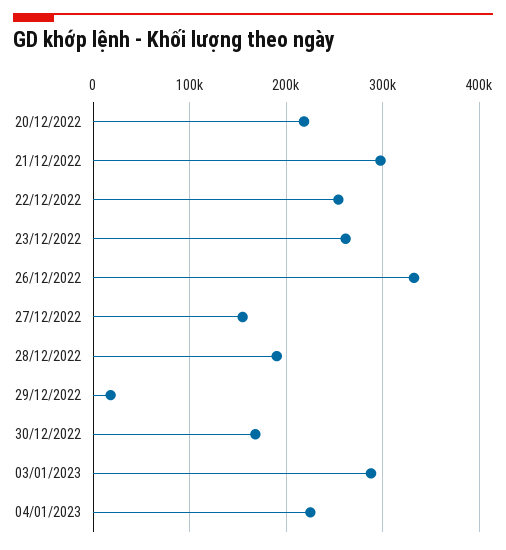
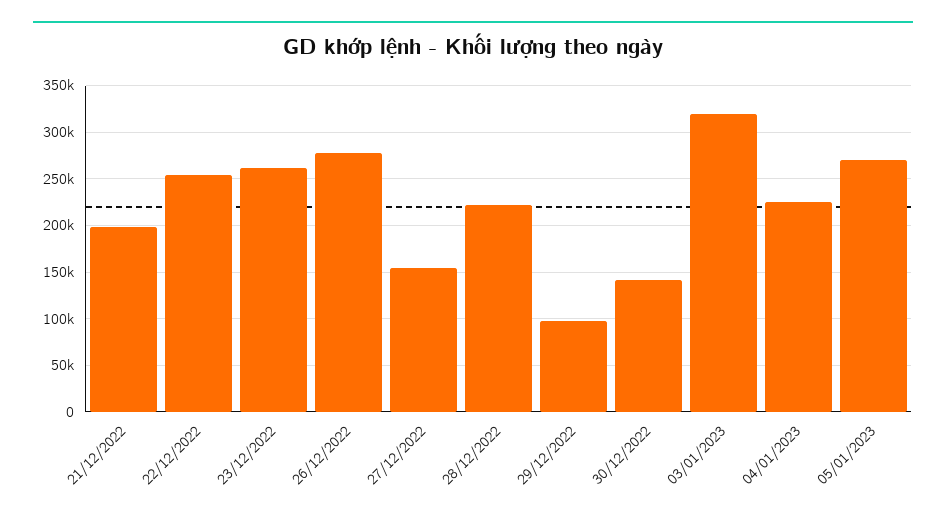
20/12/2022: 220000 -> none
21/12/2022: 300000 -> 200000
26/12/2022: 330000 -> 280000
28/12/2022: 190000 -> 220000
29/12/2022: 20000 -> 100000
30/12/2022: 170000 -> 140000
03/01/2023: 290000 -> 320000
05/01/2023: none -> 270000

